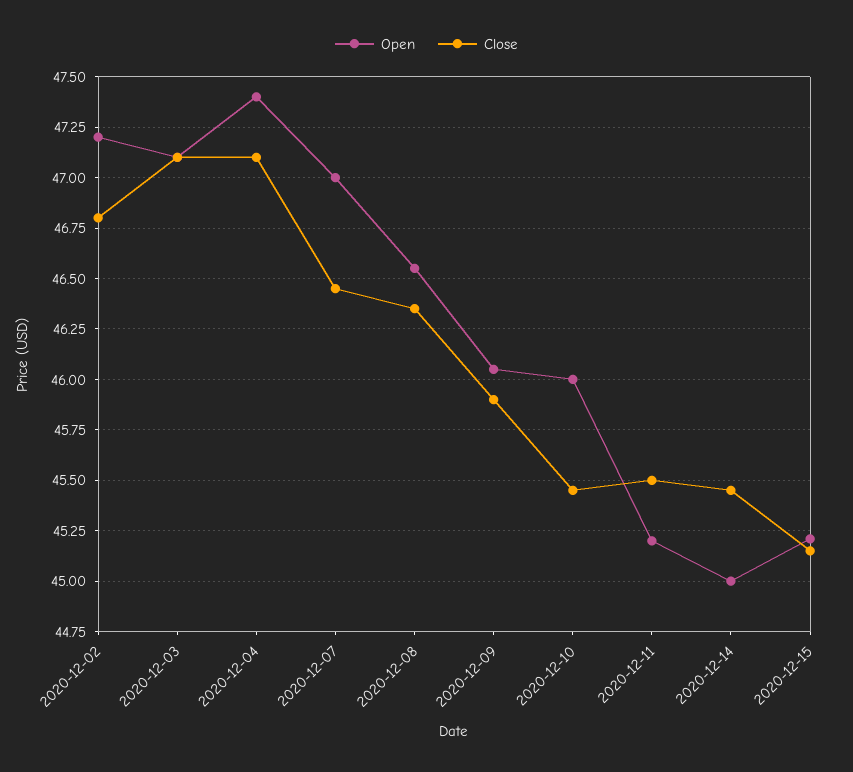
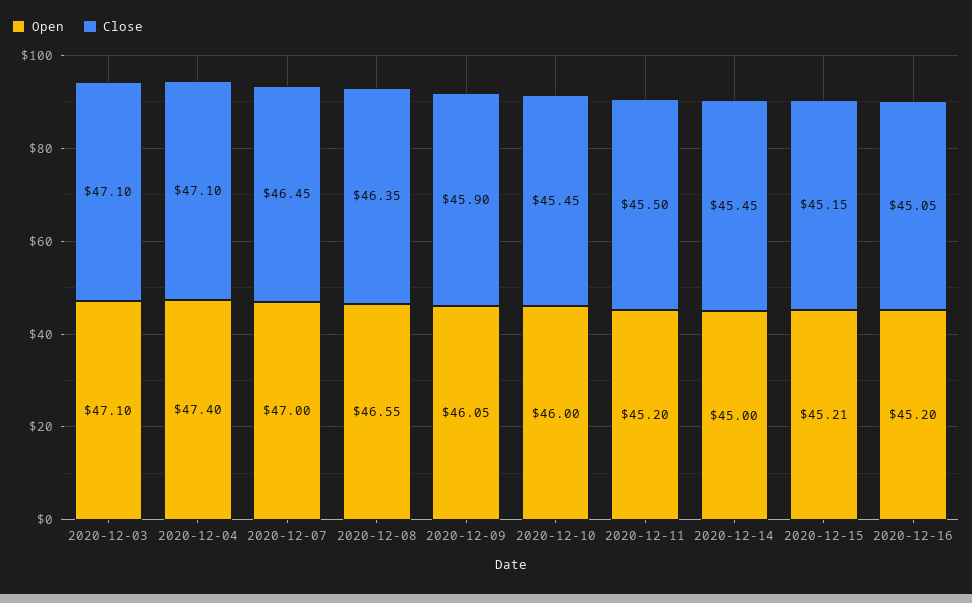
Open, 2020-12-02: 47.2 -> none
Close, 2020-12-02: 46.8 -> none
Open, 2020-12-16: none -> 45.2
Close, 2020-12-16: none -> 45.05

